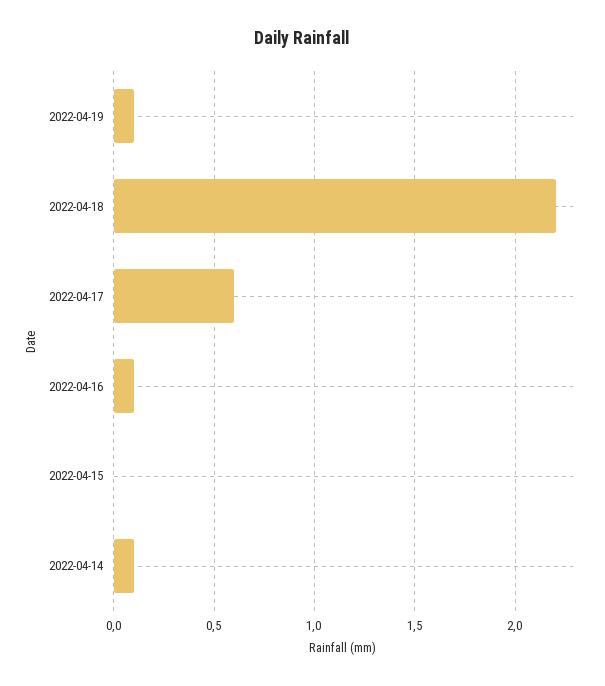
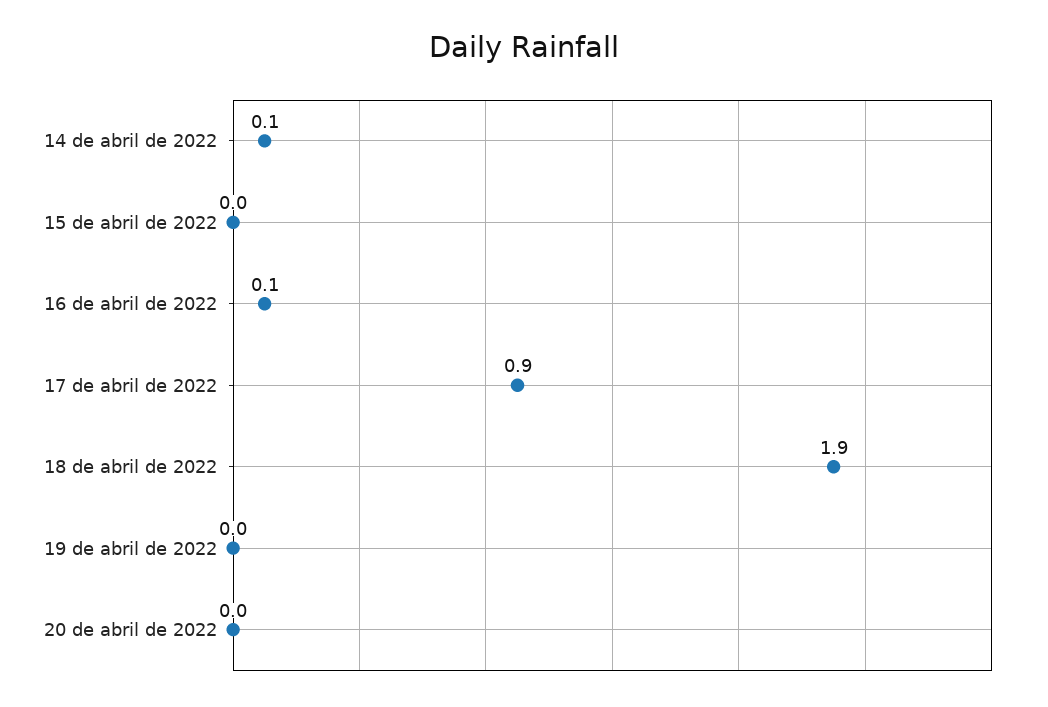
2022-04-19: 0.1 -> 0
2022-04-18: 2.2 -> 1.9
2022-04-17: 0.6 -> 0.9
20 de abril de 2022: none -> 0

